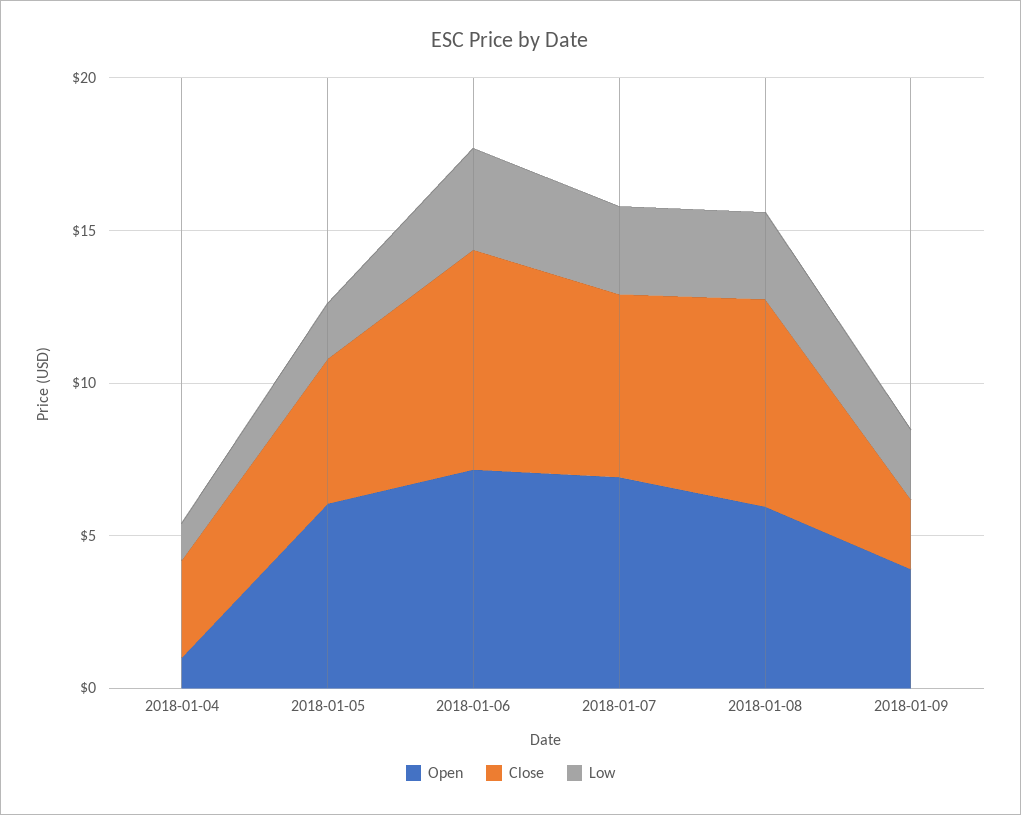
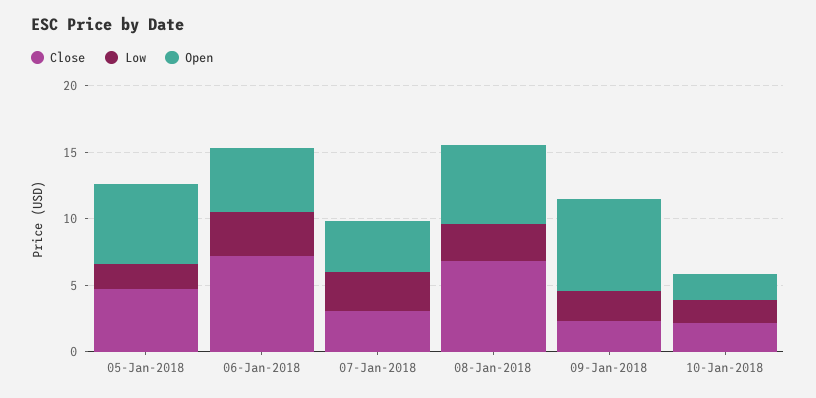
Open, 2018-01-04: 1 -> none
Close, 2018-01-04: 3 -> none
Low, 2018-01-04: 1 -> none
Open, 2018-01-06: 7 -> 5
Open, 2018-01-07: 7 -> 4
Close, 2018-01-07: 6 -> 3
Open, 2018-01-09: 4 -> 7
Close, 10-Jan-2018: none -> 2
Low, 10-Jan-2018: none -> 2
Open, 10-Jan-2018: none -> 2

